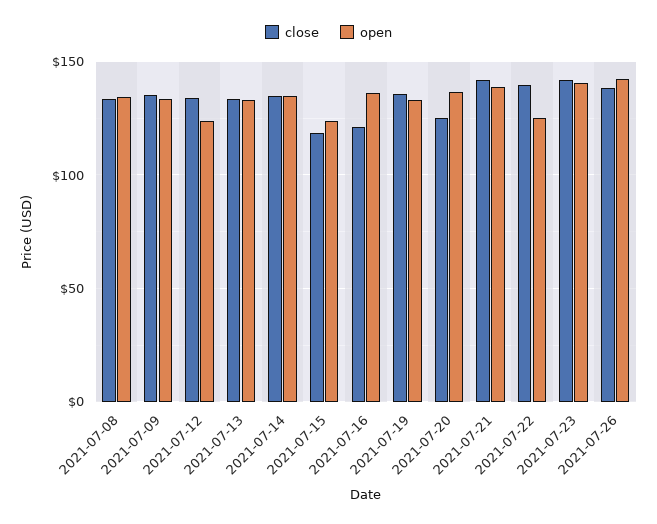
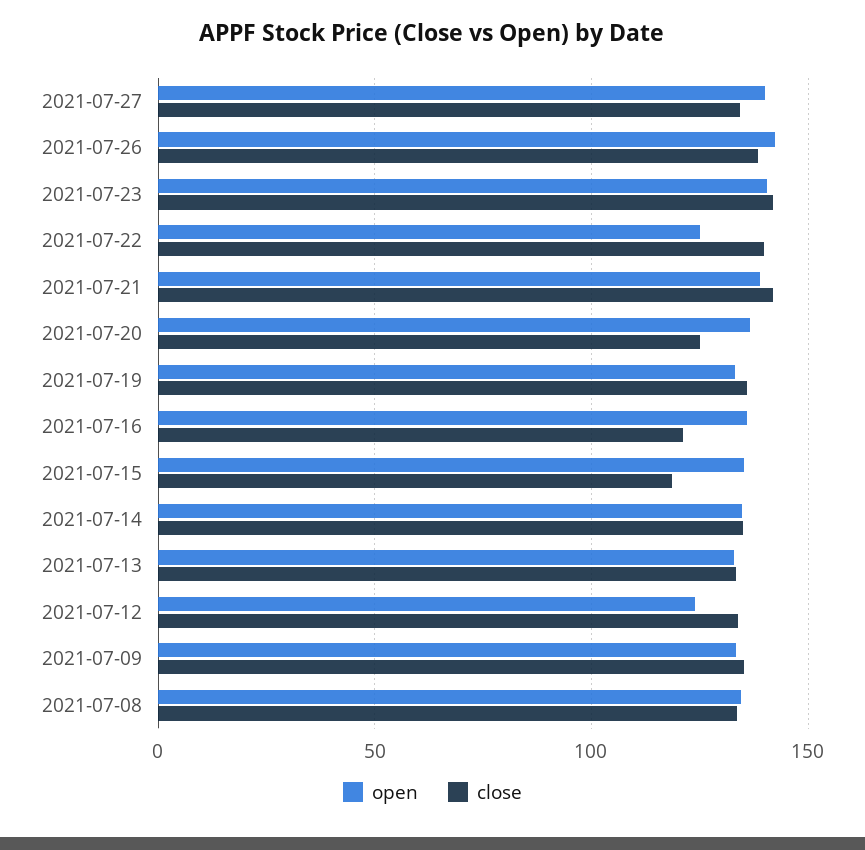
open, 2021-07-15: 125 -> 135
open, 2021-07-27: none -> 140
close, 2021-07-27: none -> 135

